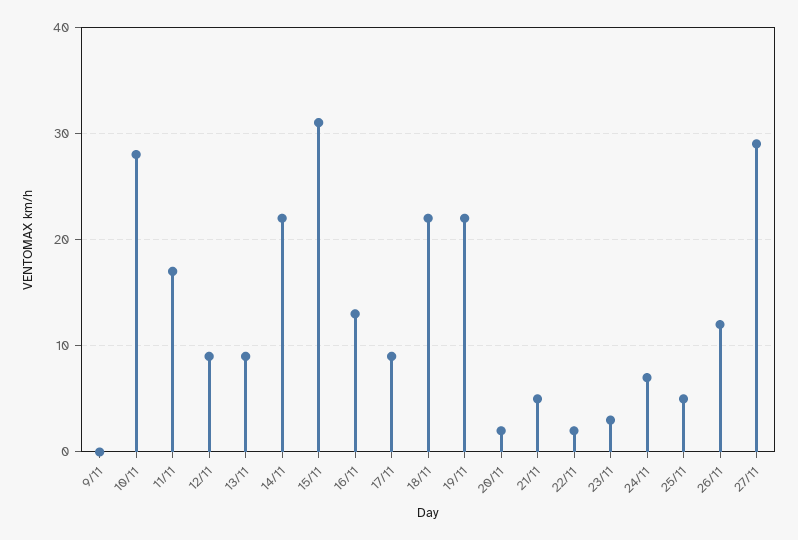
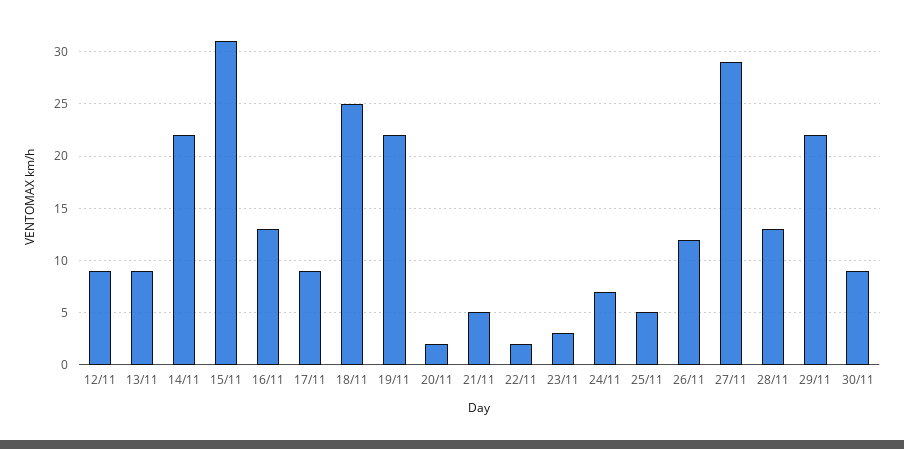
9/11: 0 -> none
10/11: 28 -> none
11/11: 17 -> none
18/11: 22 -> 25
28/11: none -> 13
29/11: none -> 22
30/11: none -> 9

